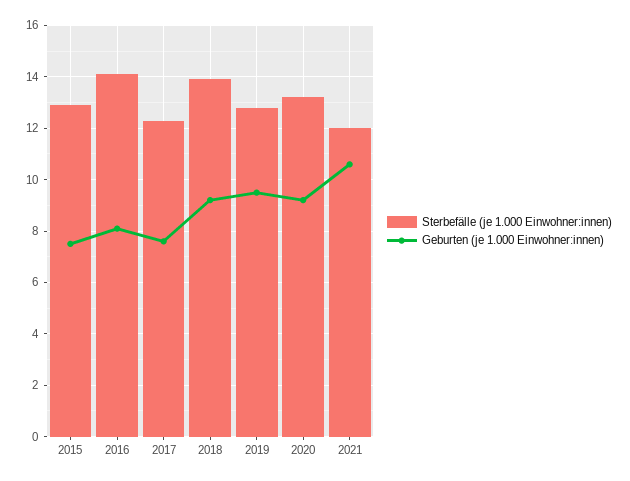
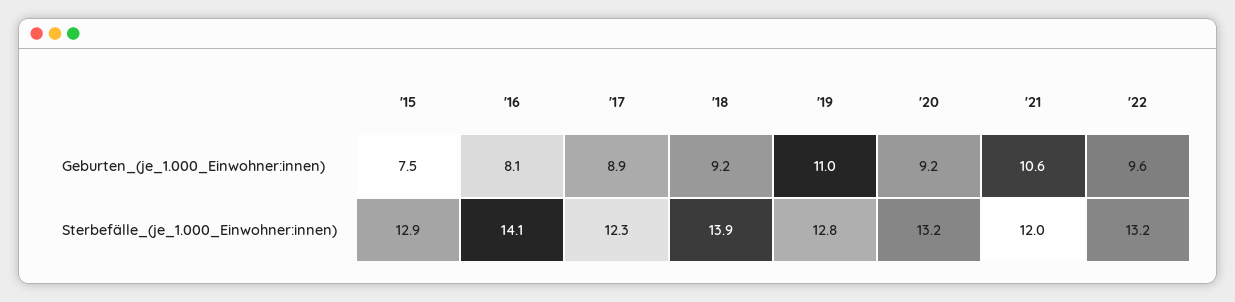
Geburten (je 1.000 Einwohner:innen), 2017: 7.5 -> 8.9
Geburten (je 1.000 Einwohner:innen), 2019: 9.5 -> 11
Geburten (je 1.000 Einwohner:innen), '22: none -> 9.6
Sterbefälle (je 1.000 Einwohner:innen), '22: none -> 13.2

